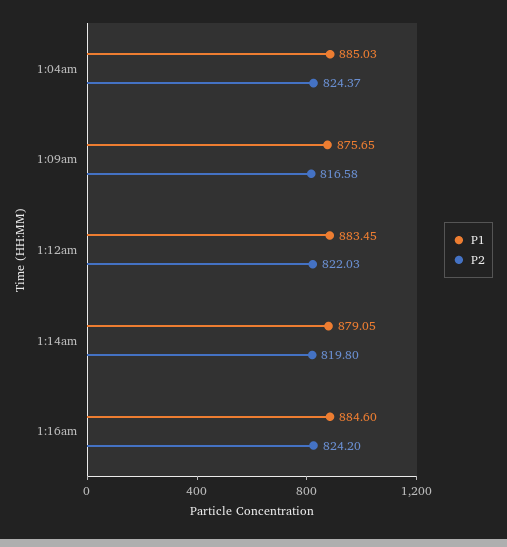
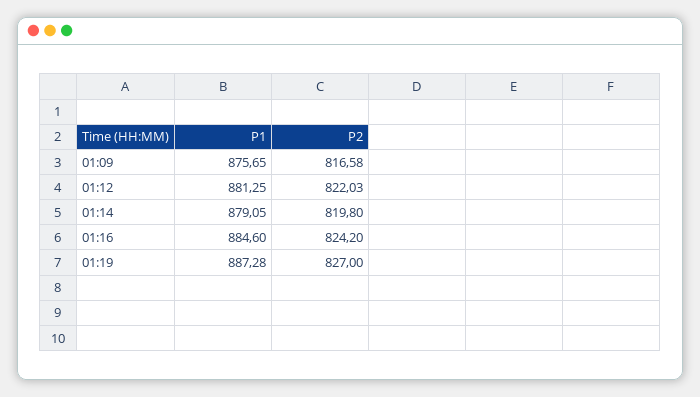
P1, 1:04am: 885.03 -> none
P2, 1:04am: 824.37 -> none
P1, 1:12am: 883.45 -> 881.25
P1, 01:19: none -> 887.28
P2, 01:19: none -> 827

